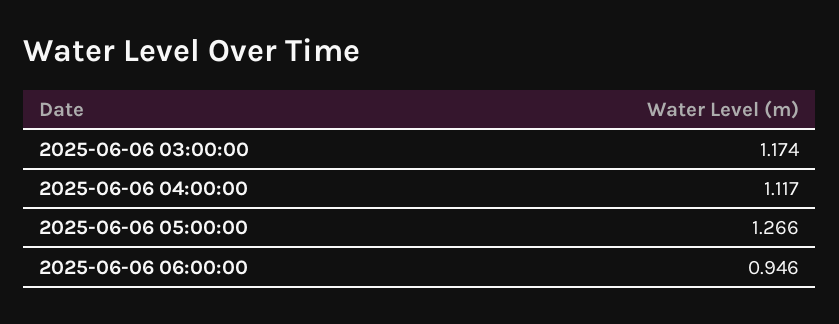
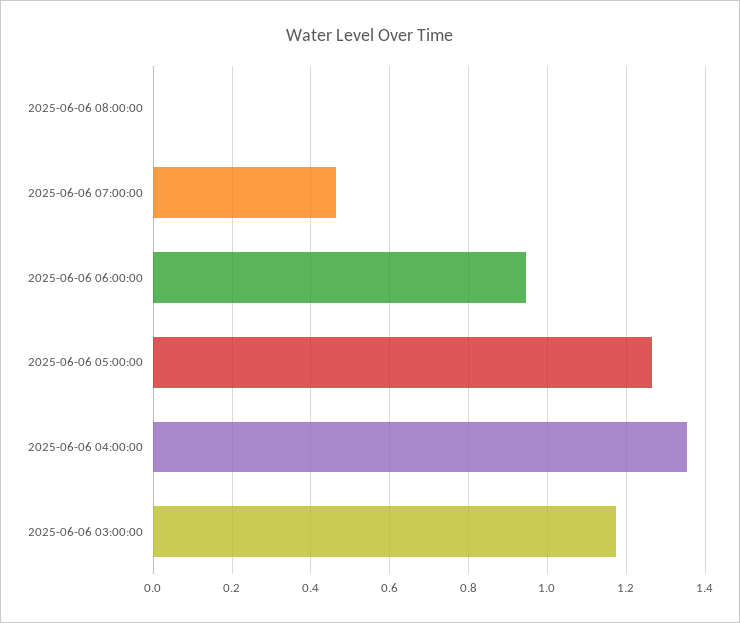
2025-06-06 04:00:00: 1.117 -> 1.36
2025-06-06 08:00:00: none -> 0
2025-06-06 07:00:00: none -> 0.46

